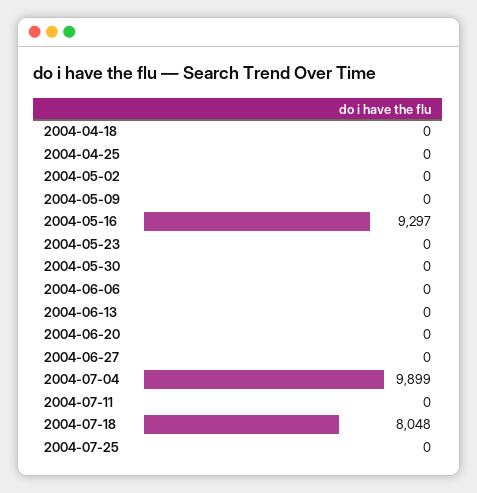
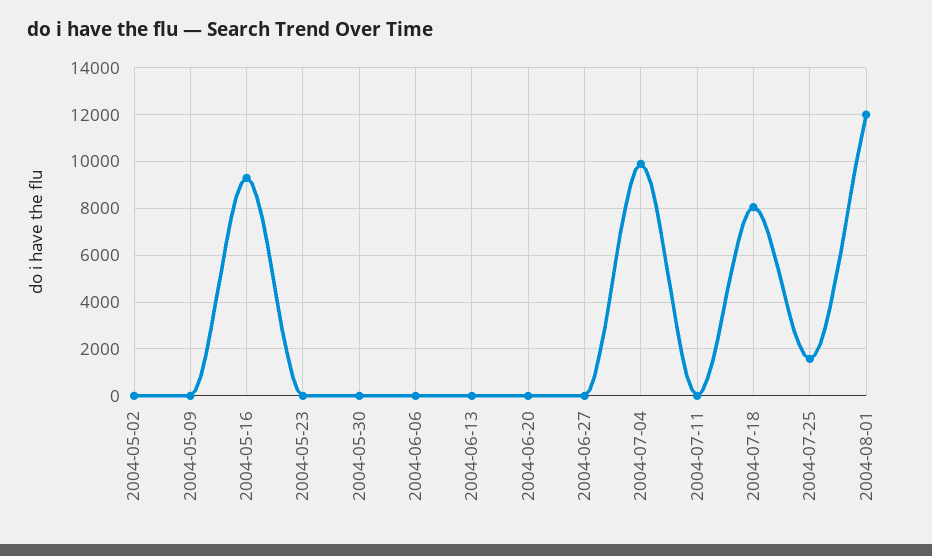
2004-04-18: 0 -> none
2004-04-25: 0 -> none
2004-07-25: 0 -> 1500
2004-08-01: none -> 12000

